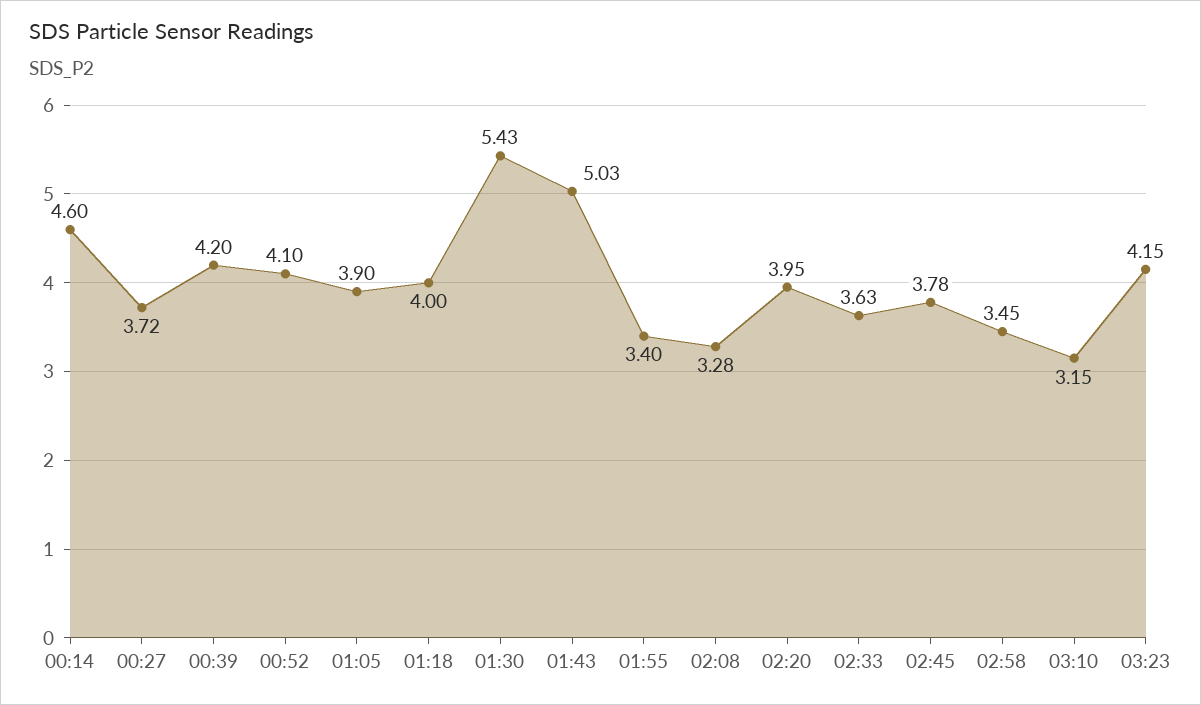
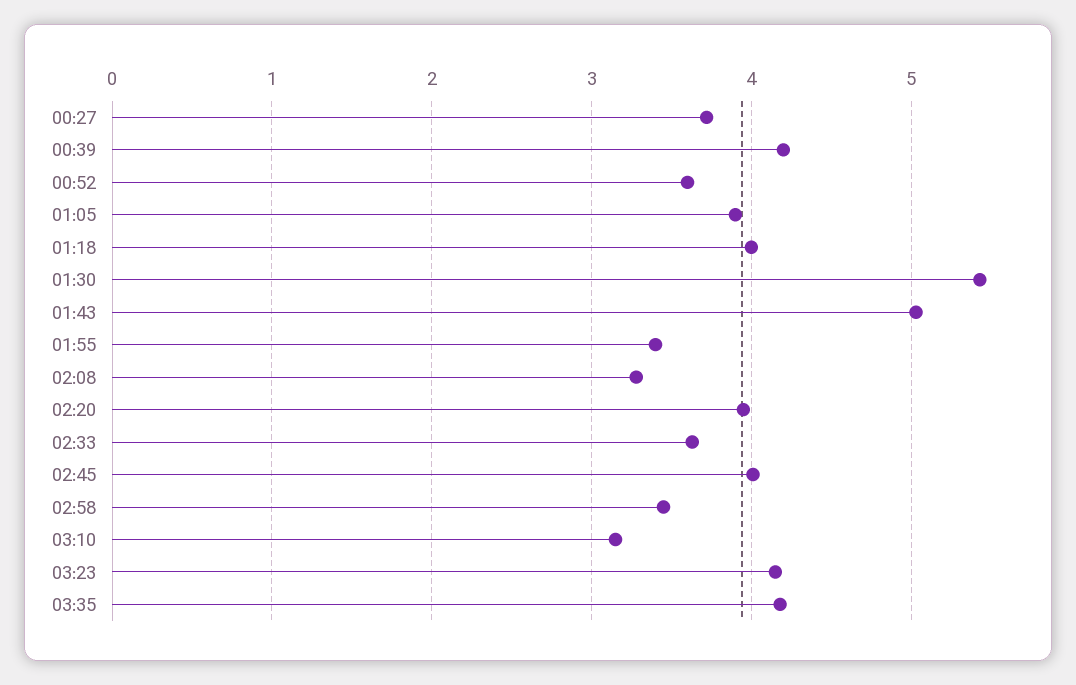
00:14: 4.6 -> none
00:52: 4.1 -> 3.6
02:45: 3.78 -> 4
03:35: none -> 4.2

